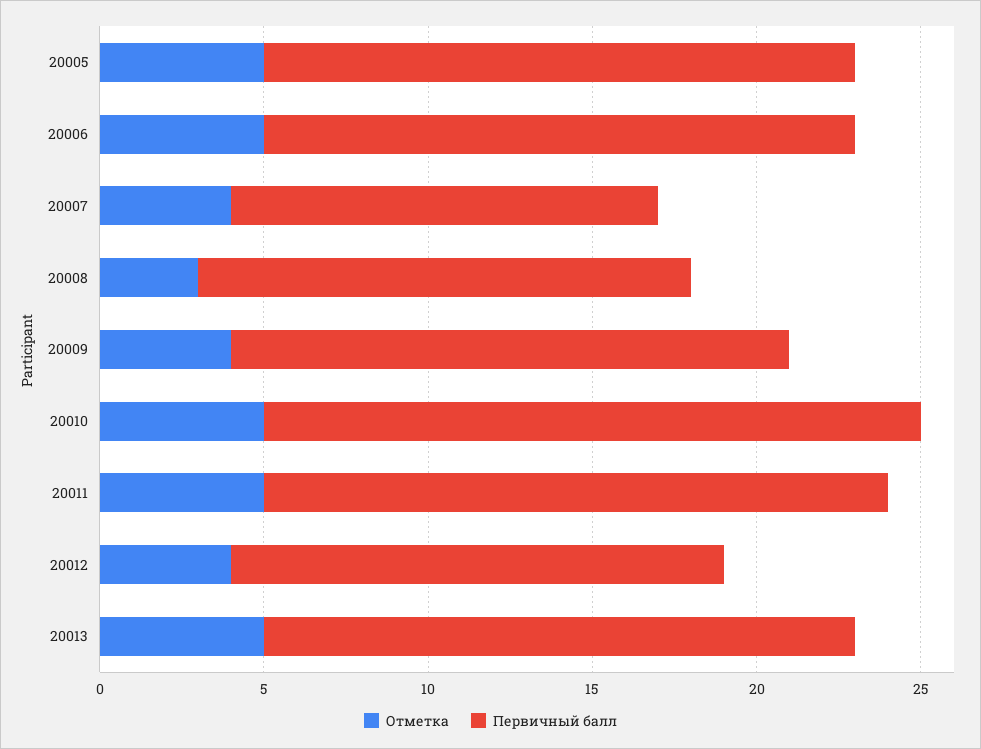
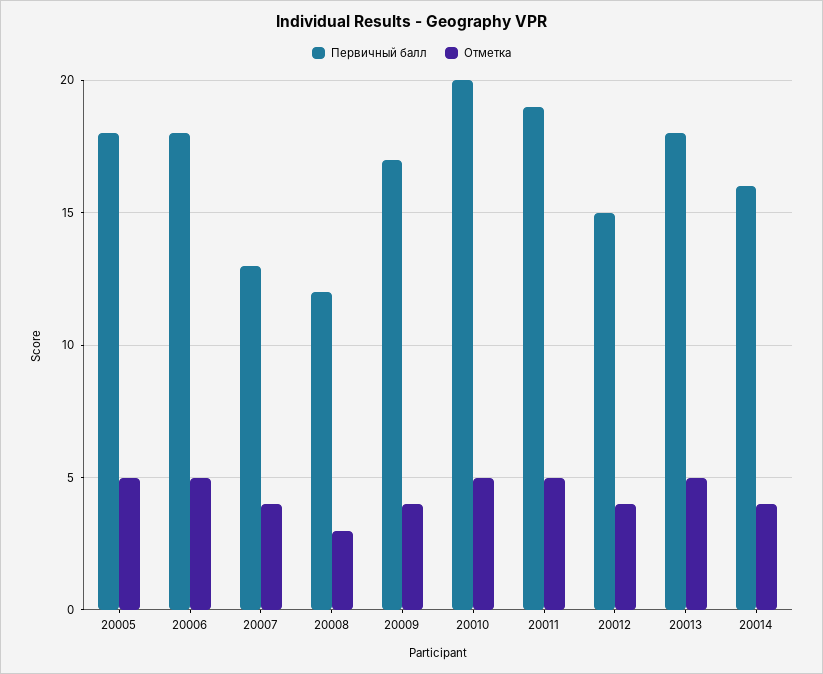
Первичный балл, 20008: 15 -> 12
Первичный балл, 20014: none -> 16
Отметка, 20014: none -> 4

